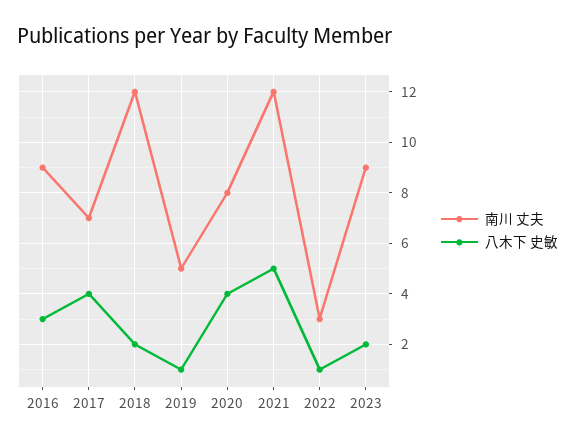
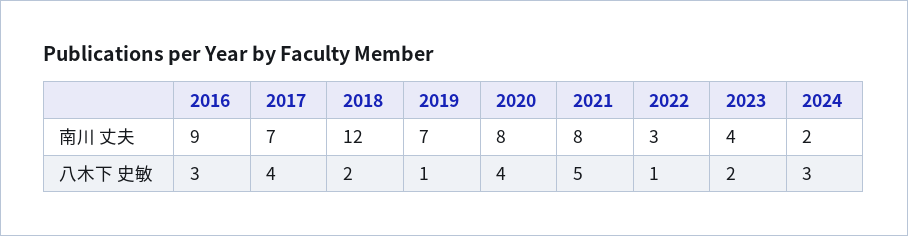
南川 丈夫, 2019: 5 -> 7
南川 丈夫, 2021: 12 -> 8
南川 丈夫, 2023: 9 -> 4
南川 丈夫, 2024: none -> 2
八木下 史敏, 2024: none -> 3

